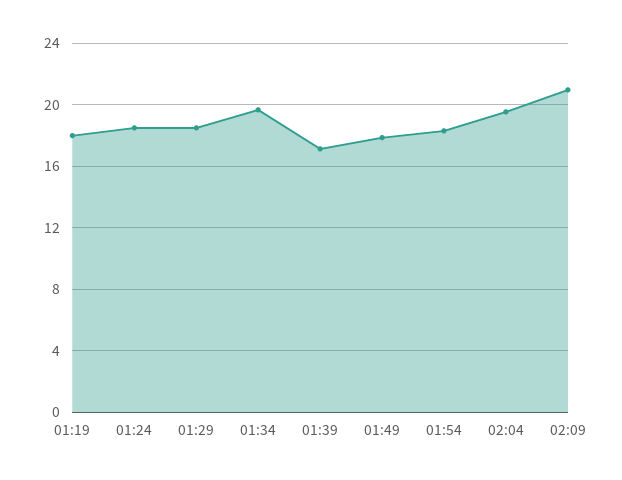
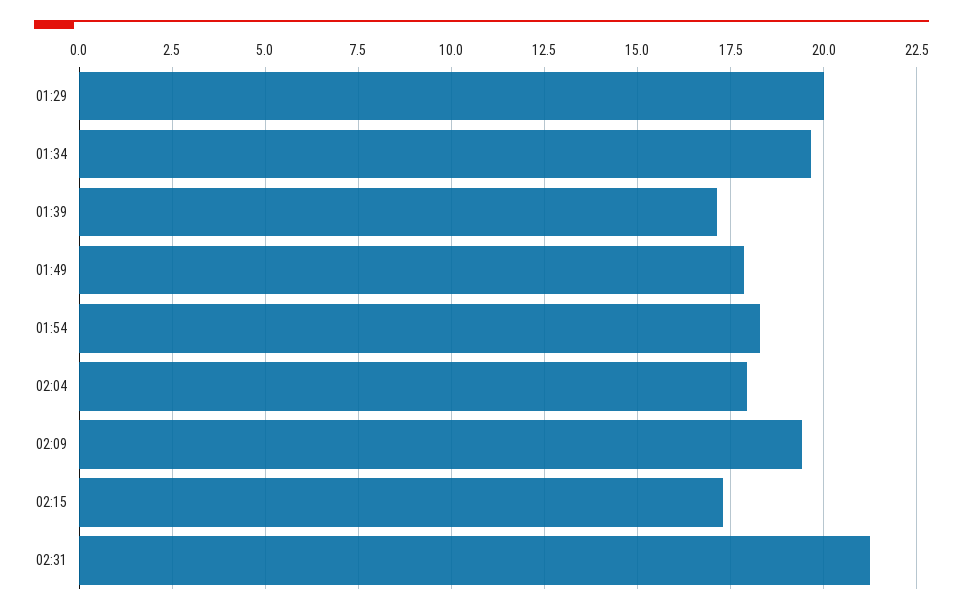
01:19: 18 -> none
01:24: 18.5 -> none
01:29: 18.5 -> 20
02:04: 19.5 -> 18
02:09: 21 -> 19.5
02:15: none -> 17.25
02:31: none -> 21.25

